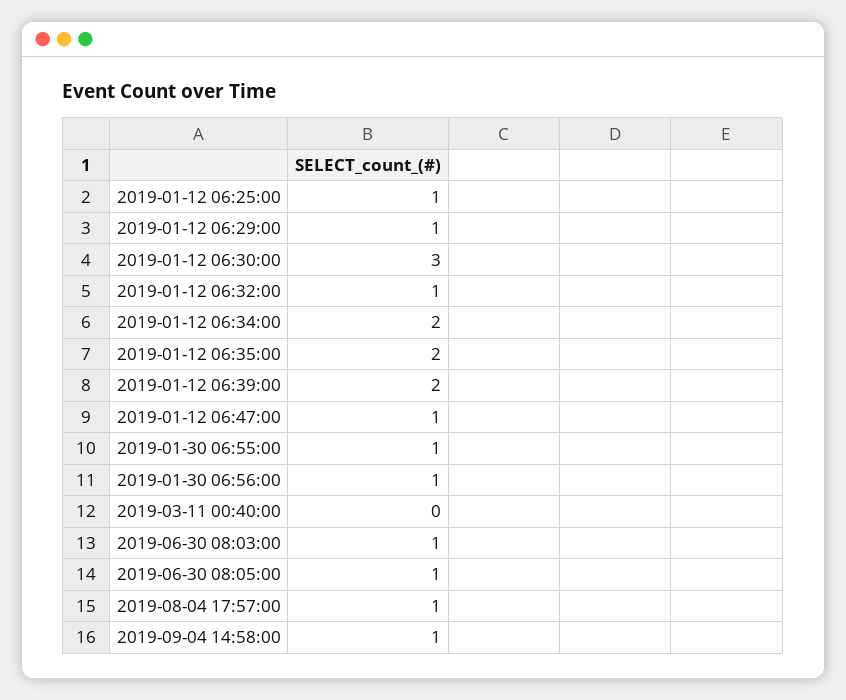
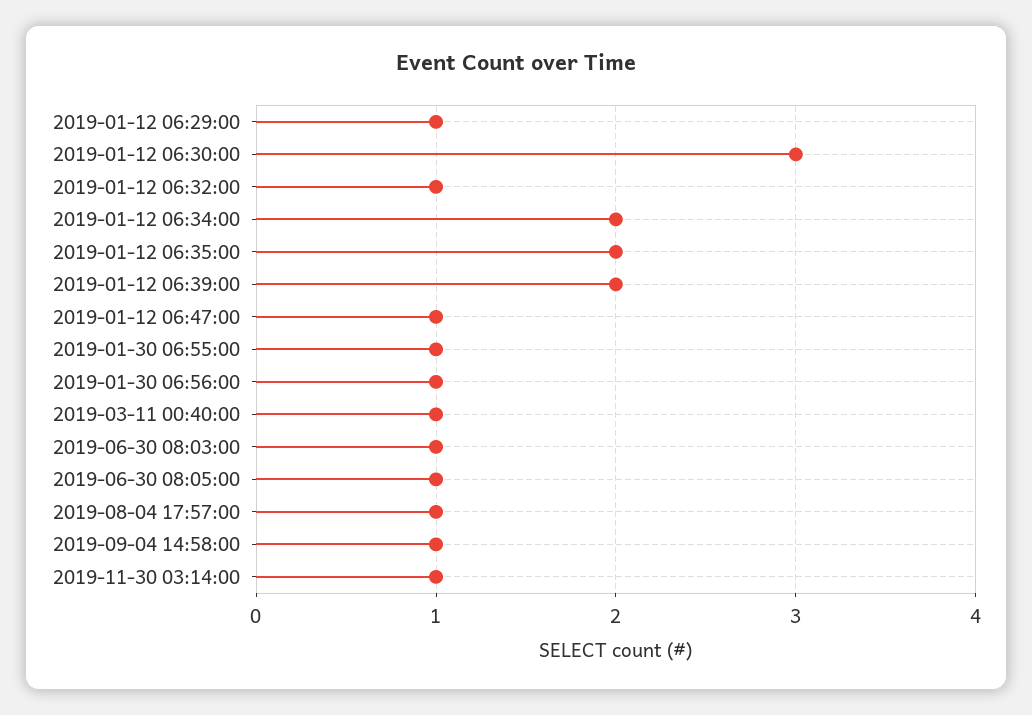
2019-01-12 06:25:00: 1 -> none
2019-03-11 00:40:00: 0 -> 1
2019-11-30 03:14:00: none -> 1

